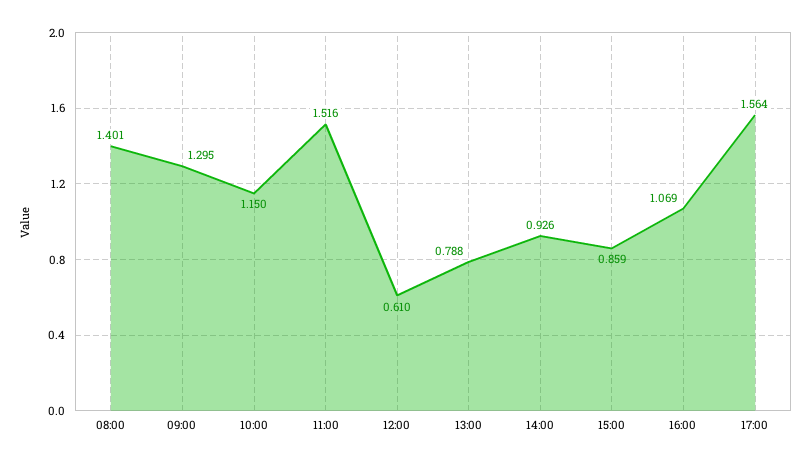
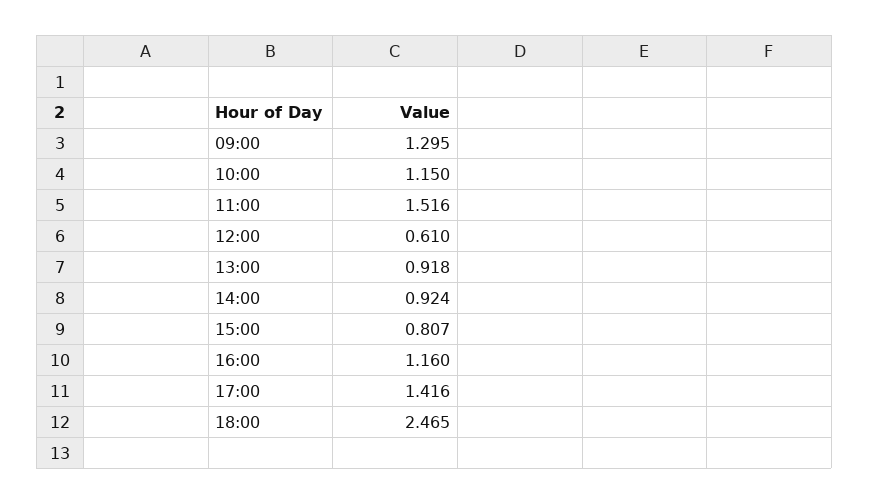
08:00: 1.401 -> none
13:00: 0.788 -> 0.918
14:00: 0.926 -> 0.924
15:00: 0.859 -> 0.807
16:00: 1.069 -> 1.16
17:00: 1.564 -> 1.416
18:00: none -> 2.465

